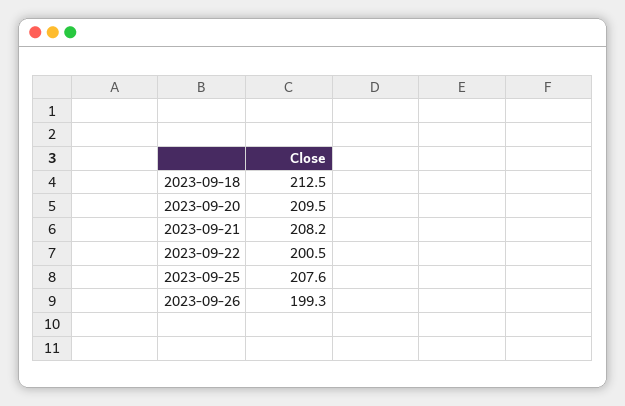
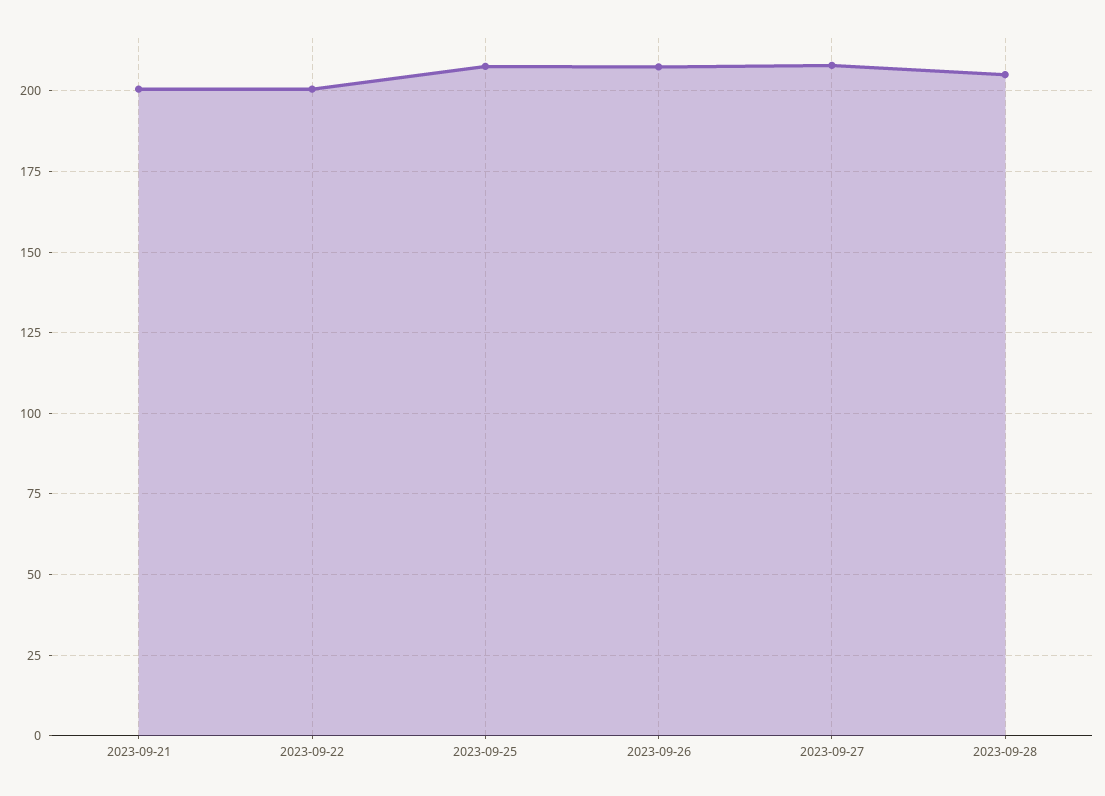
2023-09-18: 212.5 -> none
2023-09-20: 209.5 -> none
2023-09-21: 208.2 -> 200
2023-09-26: 199.3 -> 207.5
2023-09-27: none -> 207.5
2023-09-28: none -> 205

